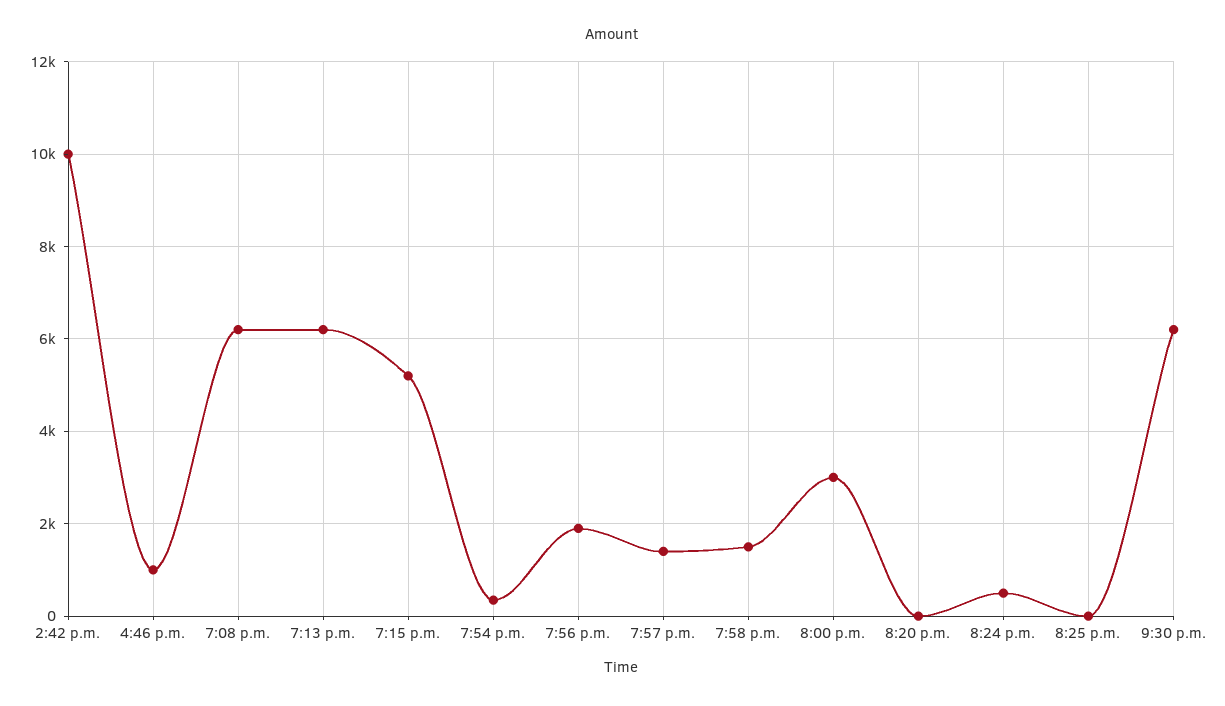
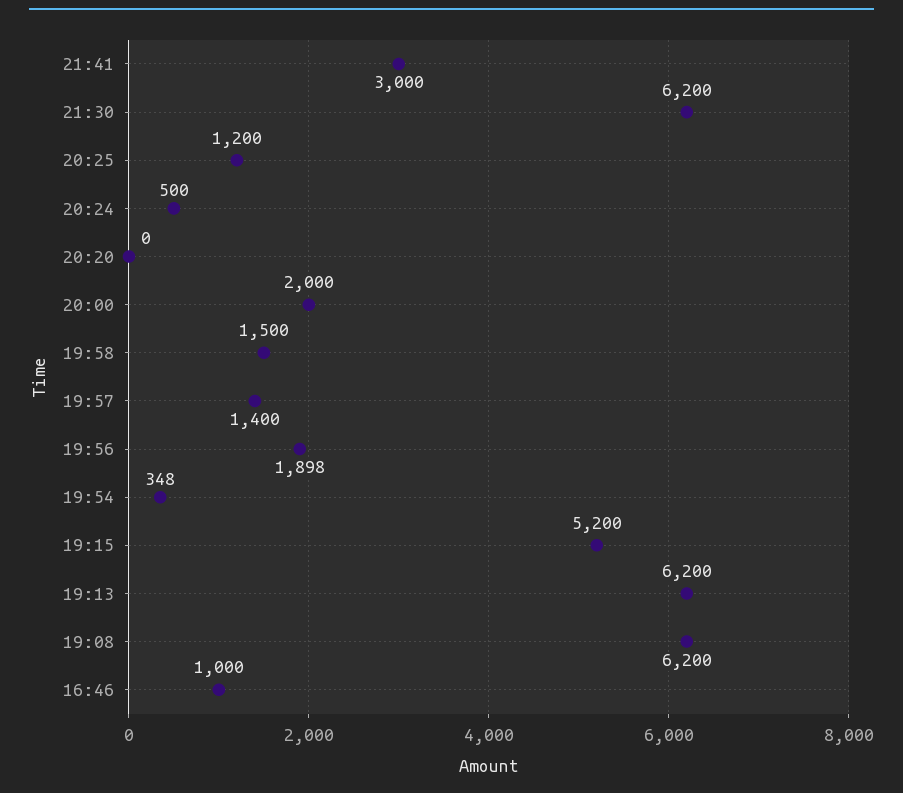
2:42 p.m.: 10000 -> none
8:00 p.m.: 3000 -> 2000
8:25 p.m.: 0 -> 1200
21:41: none -> 3000

